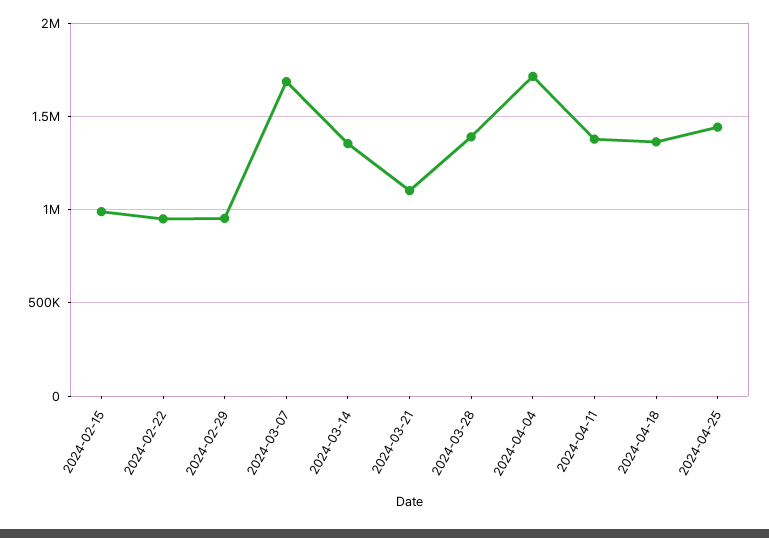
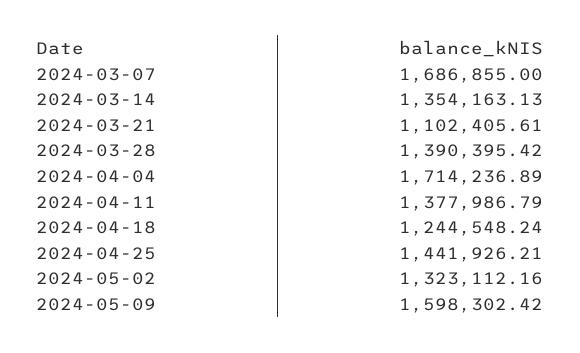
2024-02-15: 1000000 -> none
2024-02-22: 950000 -> none
2024-02-29: 950000 -> none
2024-04-18: 1350000 -> 1244548.24
2024-05-02: none -> 1323112.16
2024-05-09: none -> 1598302.42

